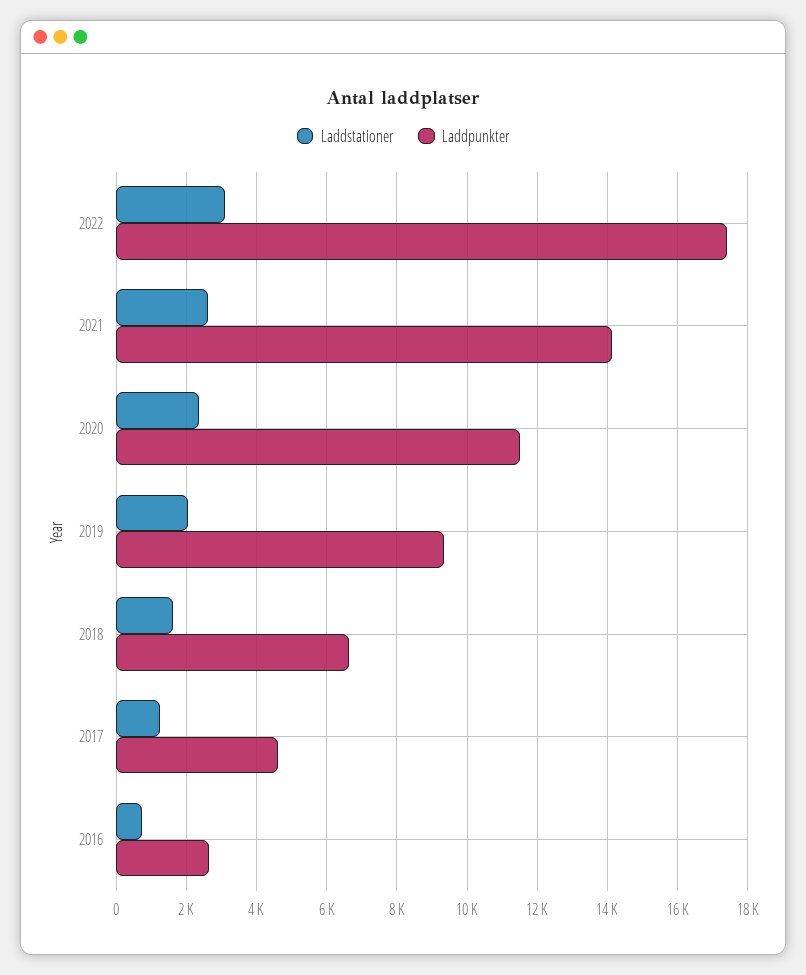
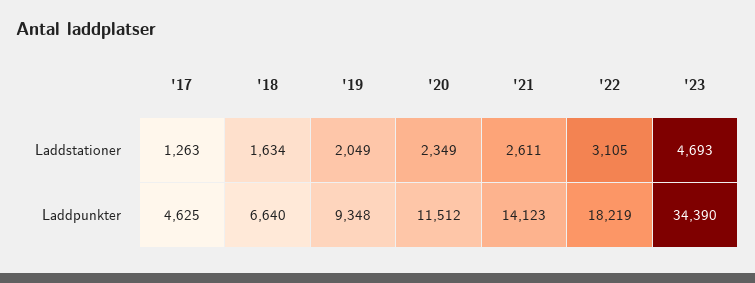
Laddpunkter, 2022: 17400 -> 18219
Laddstationer, 2016: 800 -> none
Laddpunkter, 2016: 2600 -> none
Laddstationer, '23: none -> 4693
Laddpunkter, '23: none -> 34390

